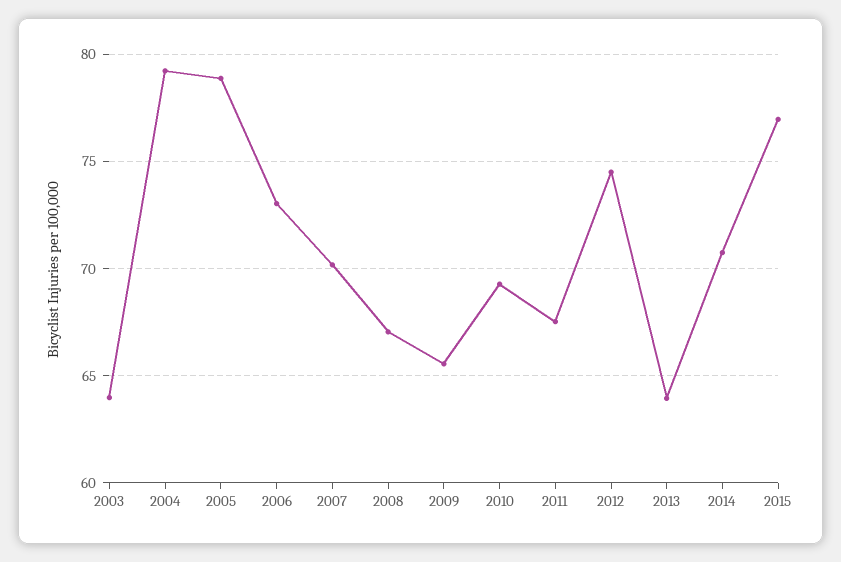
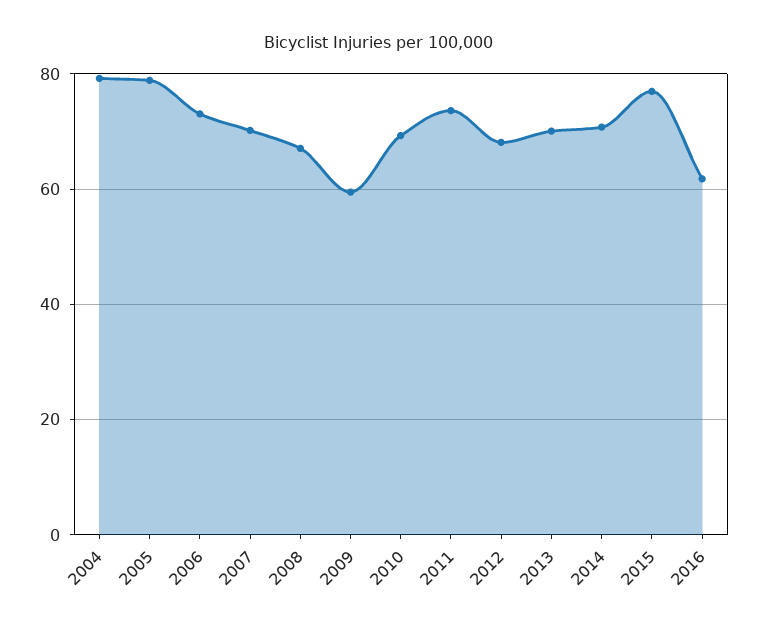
2003: 64 -> none
2009: 65.5 -> 60
2011: 67.5 -> 74
2012: 74.5 -> 68
2013: 64 -> 70
2016: none -> 62

